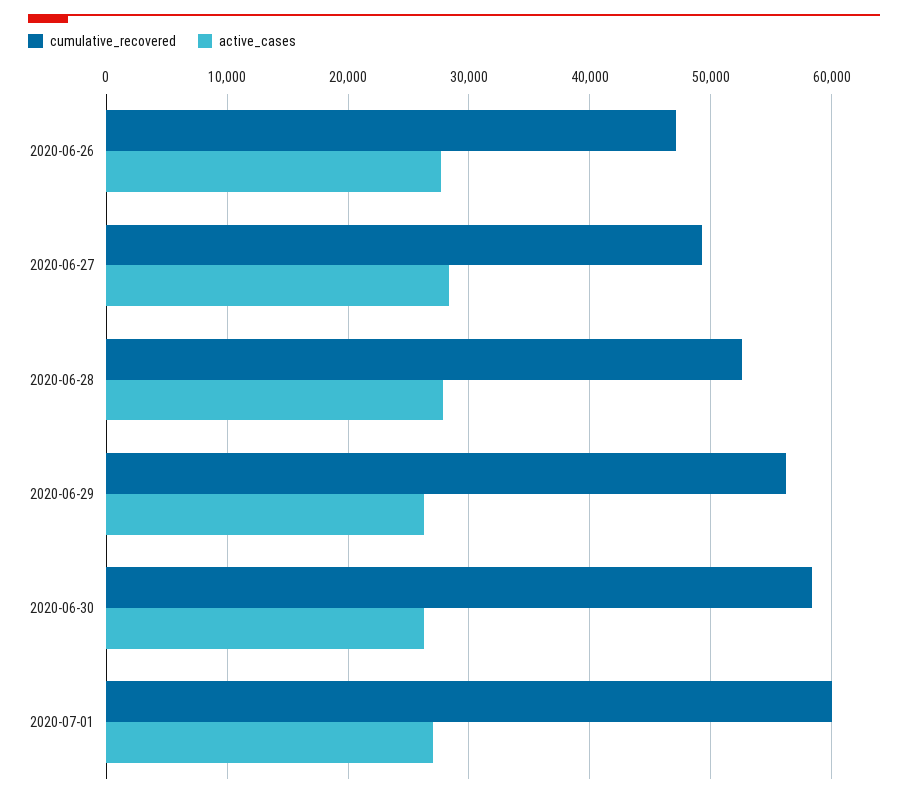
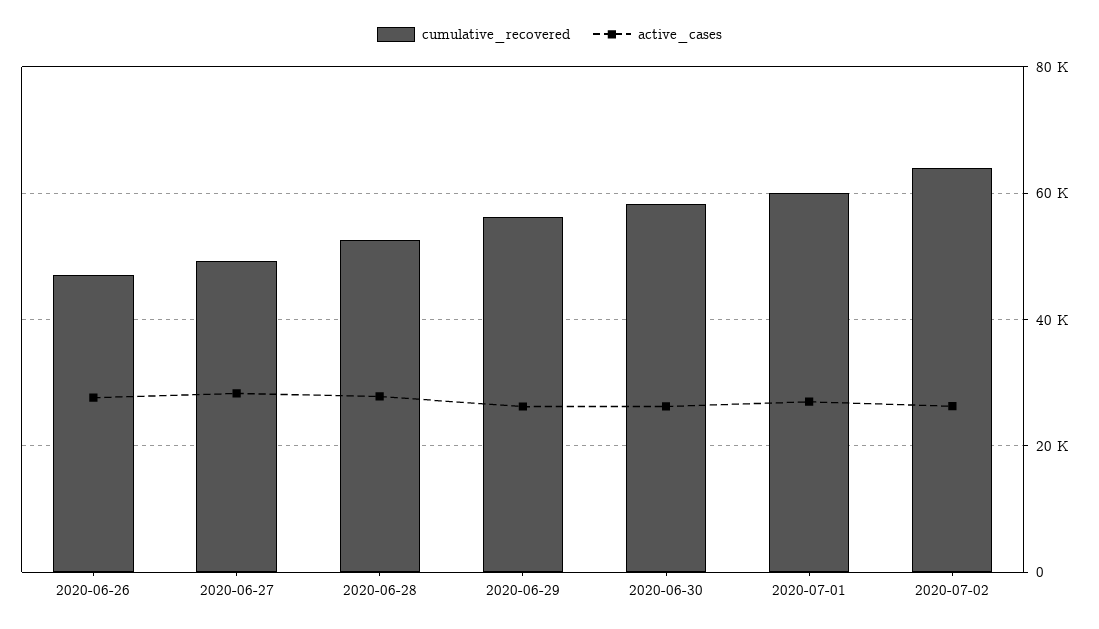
cumulative_recovered, 2020-07-02: none -> 64000
active_cases, 2020-07-02: none -> 26000

